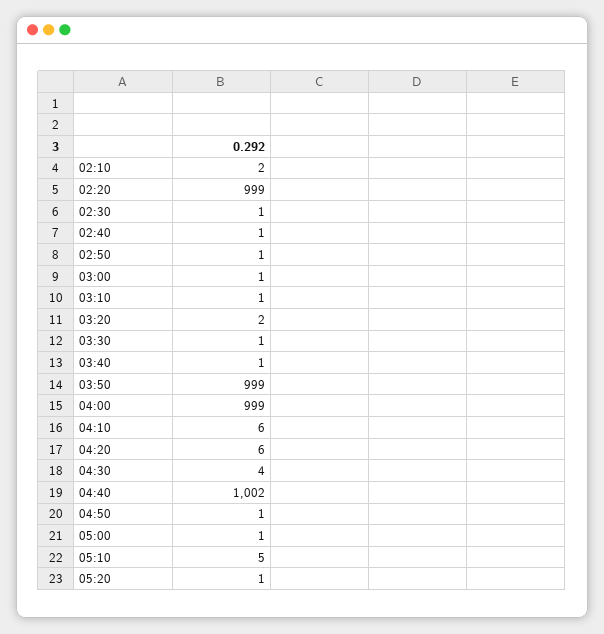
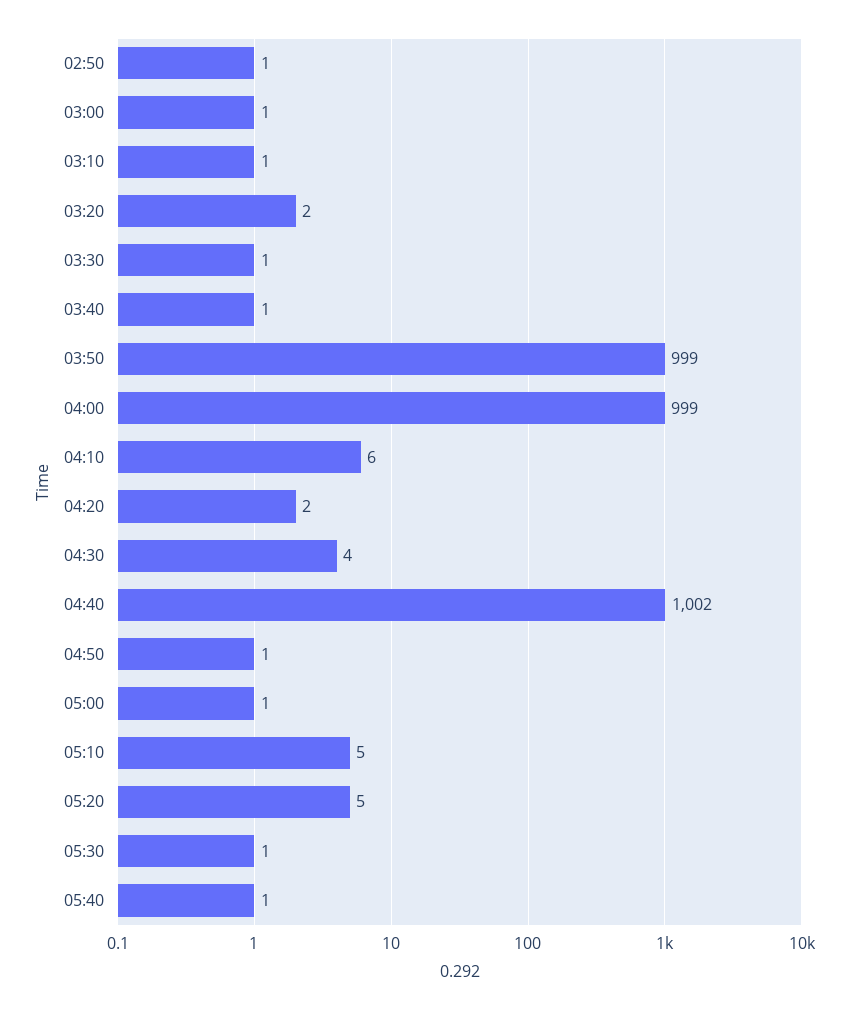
02:10: 2 -> none
02:20: 999 -> none
02:30: 1 -> none
02:40: 1 -> none
04:20: 6 -> 2
05:20: 1 -> 5
05:30: none -> 1
05:40: none -> 1

